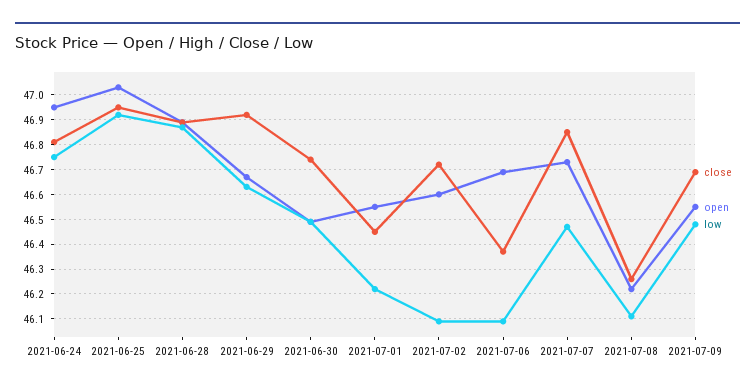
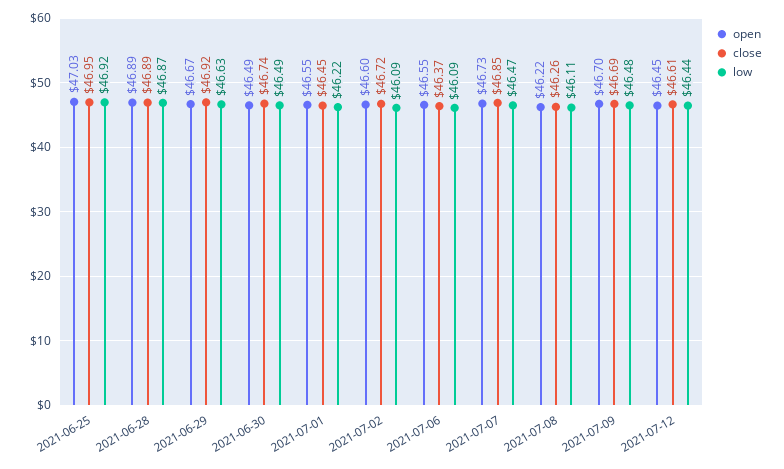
close, 2021-06-24: 46.8 -> none
open, 2021-06-24: 46.95 -> none
low, 2021-06-24: 46.75 -> none
open, 2021-07-06: 46.7 -> 46.55
open, 2021-07-09: 46.55 -> 46.7
open, 2021-07-12: none -> 46.45
close, 2021-07-12: none -> 46.61
low, 2021-07-12: none -> 46.44

